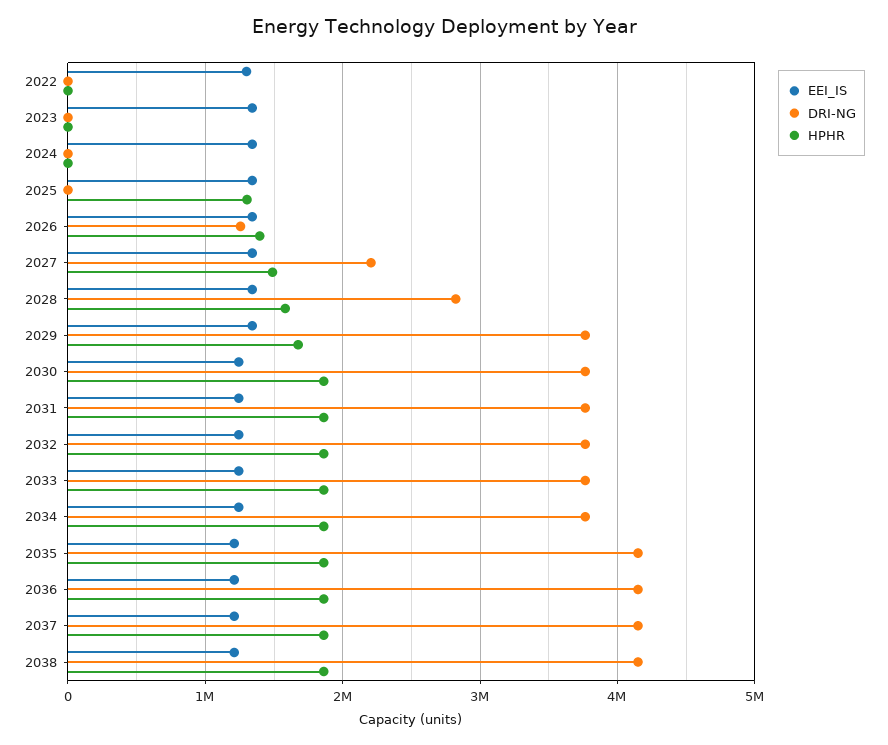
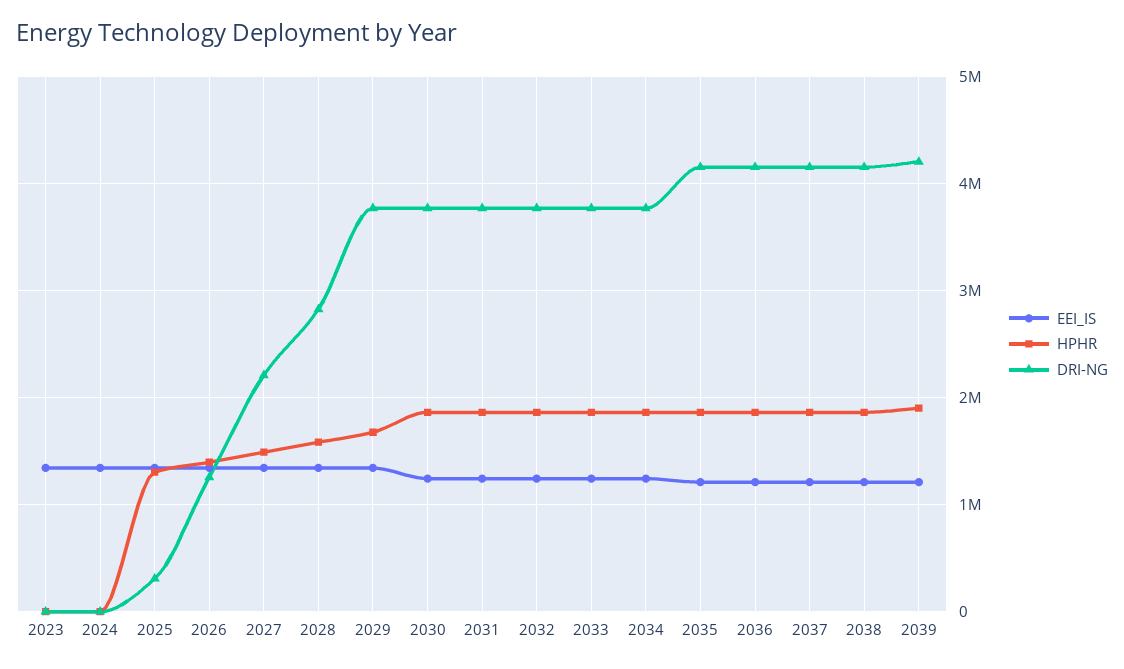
EEI_IS, 2022: 1300000 -> none
DRI-NG, 2022: 0 -> none
HPHR, 2022: 0 -> none
DRI-NG, 2025: 0 -> 300000
EEI_IS, 2039: none -> 1200000
HPHR, 2039: none -> 1900000
DRI-NG, 2039: none -> 4200000

